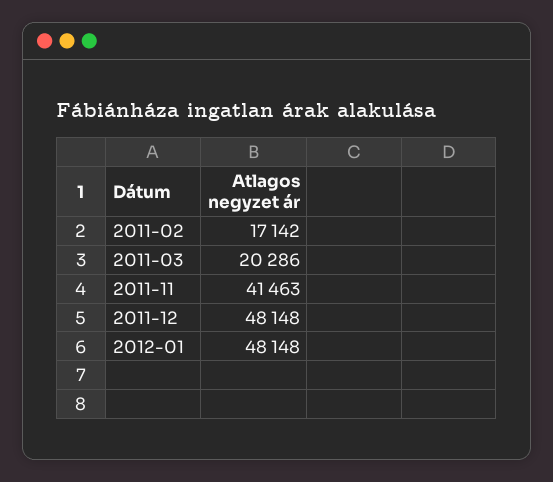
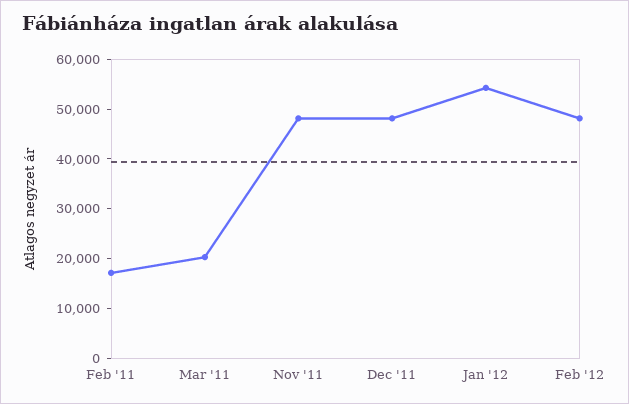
2011-11: 41463 -> 48000
2012-01: 48148 -> 54000
Feb '12: none -> 48000

